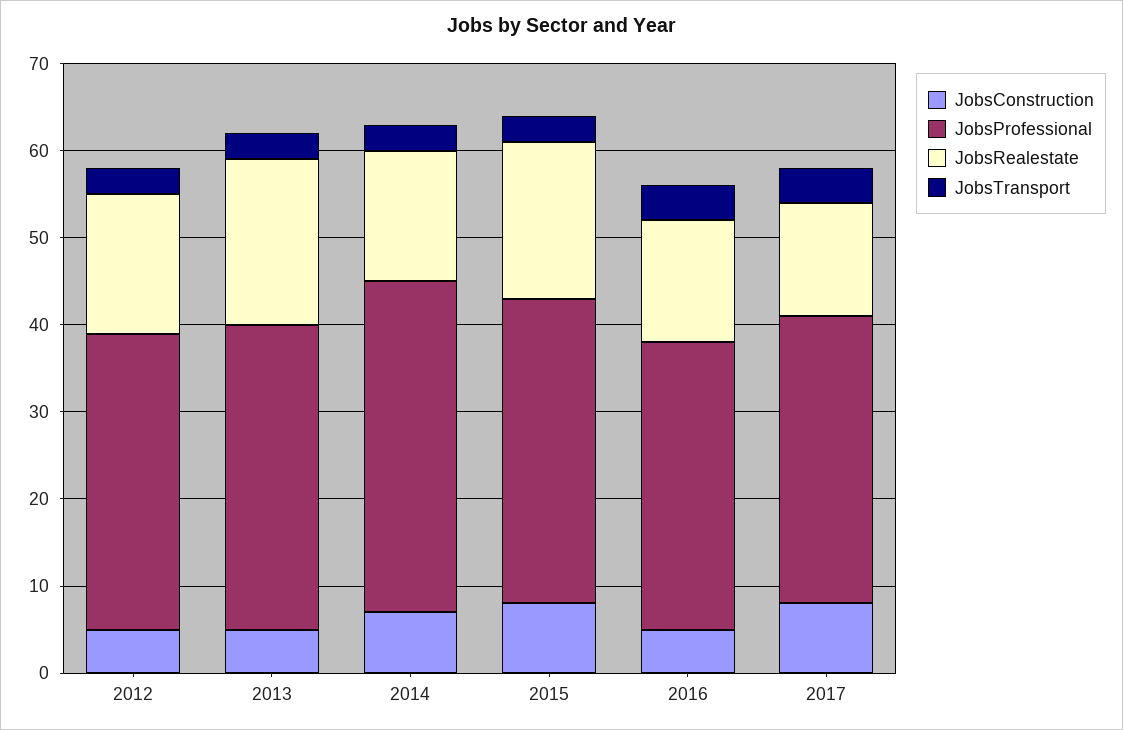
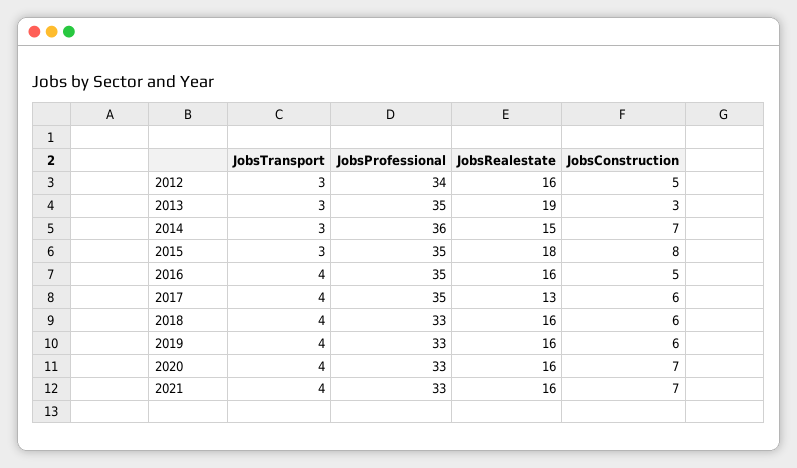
JobsConstruction, 2013: 5 -> 3
JobsProfessional, 2014: 38 -> 36
JobsProfessional, 2016: 33 -> 35
JobsRealestate, 2016: 14 -> 16
JobsConstruction, 2017: 8 -> 6
JobsProfessional, 2017: 33 -> 35
JobsTransport, 2018: none -> 4
JobsProfessional, 2018: none -> 33
JobsRealestate, 2018: none -> 16
JobsConstruction, 2018: none -> 6
JobsTransport, 2019: none -> 4
JobsProfessional, 2019: none -> 33
JobsRealestate, 2019: none -> 16
JobsConstruction, 2019: none -> 6
JobsTransport, 2020: none -> 4
JobsProfessional, 2020: none -> 33
JobsRealestate, 2020: none -> 16
JobsConstruction, 2020: none -> 7
JobsTransport, 2021: none -> 4
JobsProfessional, 2021: none -> 33
JobsRealestate, 2021: none -> 16
JobsConstruction, 2021: none -> 7

